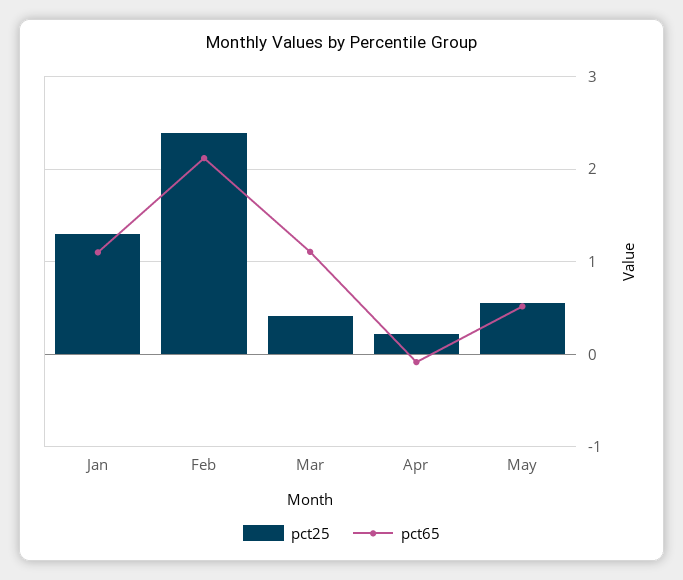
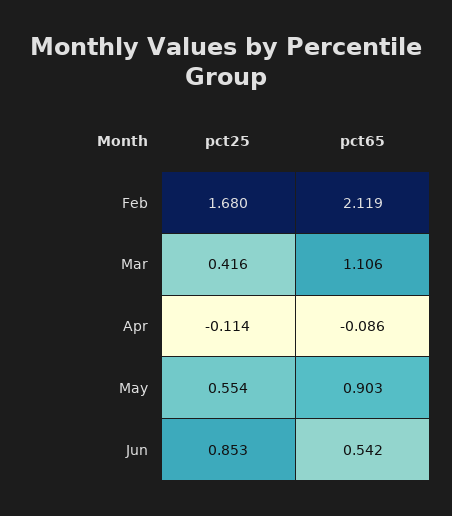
pct25, Jan: 1.3 -> none
pct65, Jan: 1.1 -> none
pct25, Feb: 2.4 -> 1.68
pct25, Apr: 0.2 -> -0.114
pct65, May: 0.5 -> 0.903
pct25, Jun: none -> 0.853
pct65, Jun: none -> 0.542

